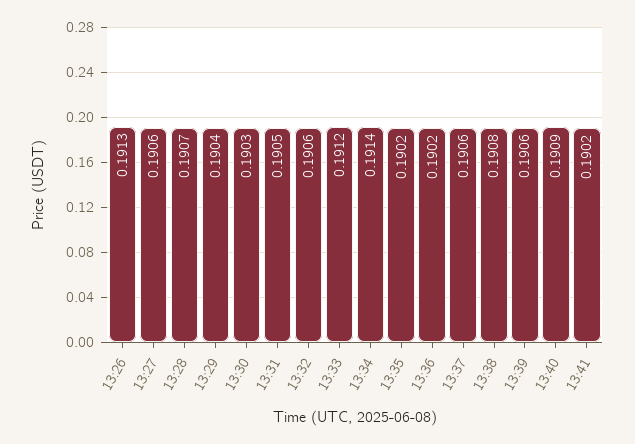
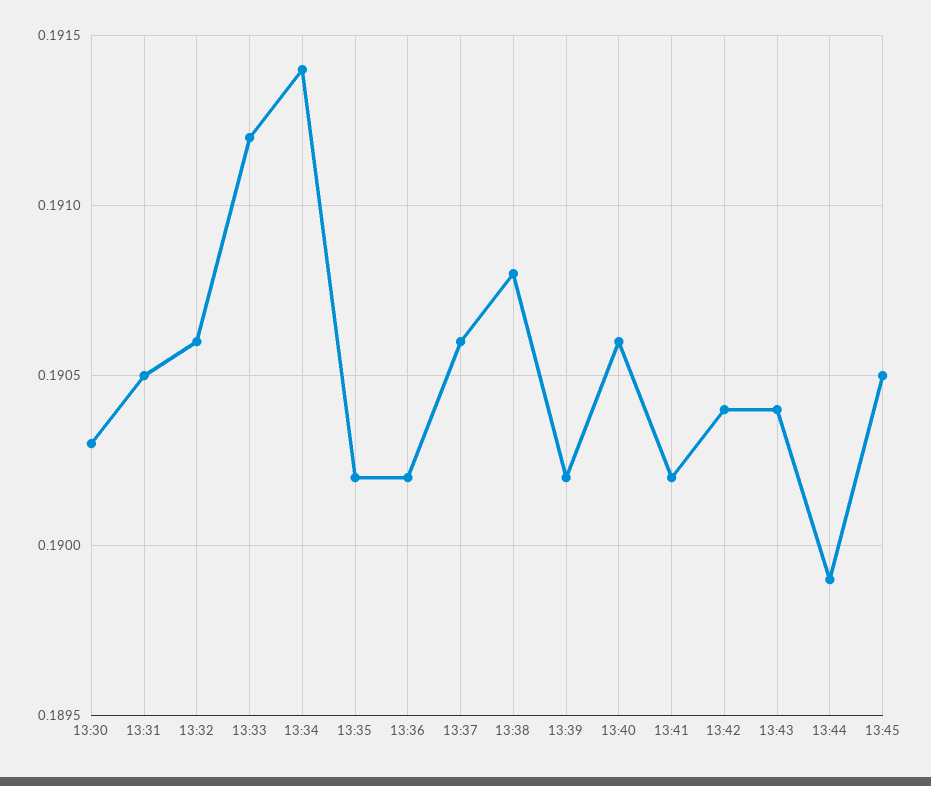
13:26: 0.1913 -> none
13:27: 0.1906 -> none
13:28: 0.1907 -> none
13:29: 0.1904 -> none
13:39: 0.1906 -> 0.1902
13:40: 0.1909 -> 0.1906
13:42: none -> 0.1904
13:43: none -> 0.1904
13:44: none -> 0.1899
13:45: none -> 0.1905

